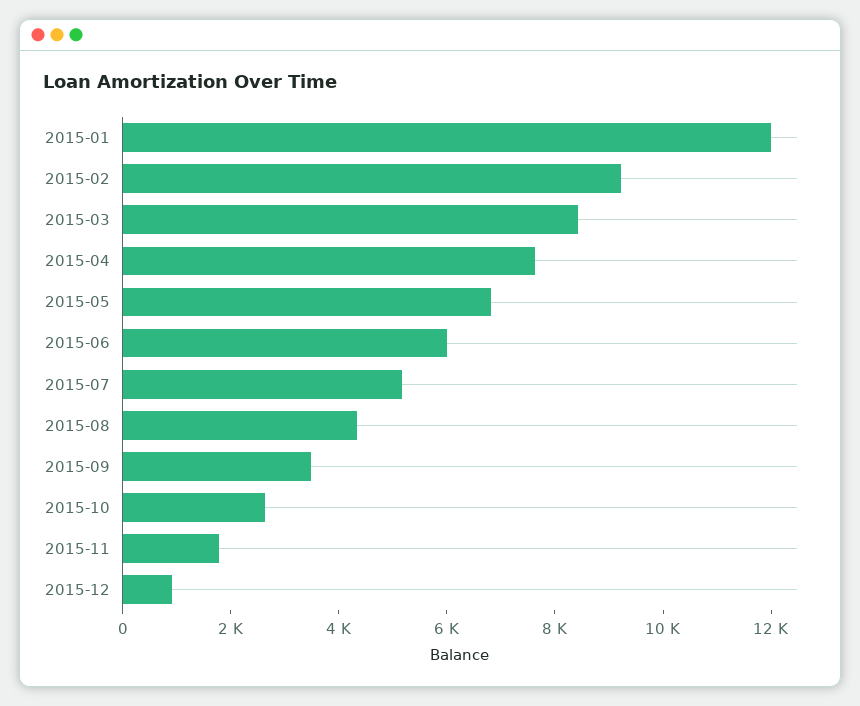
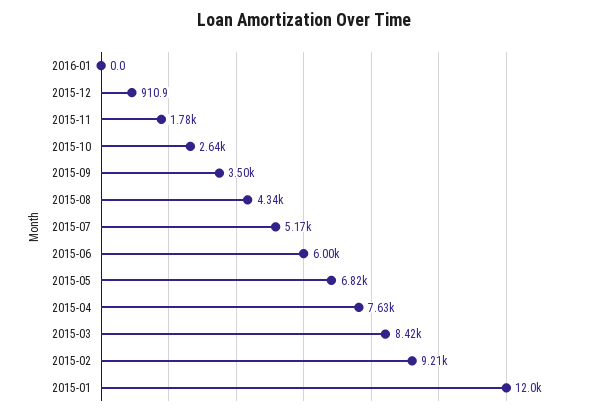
2016-01: none -> 0

